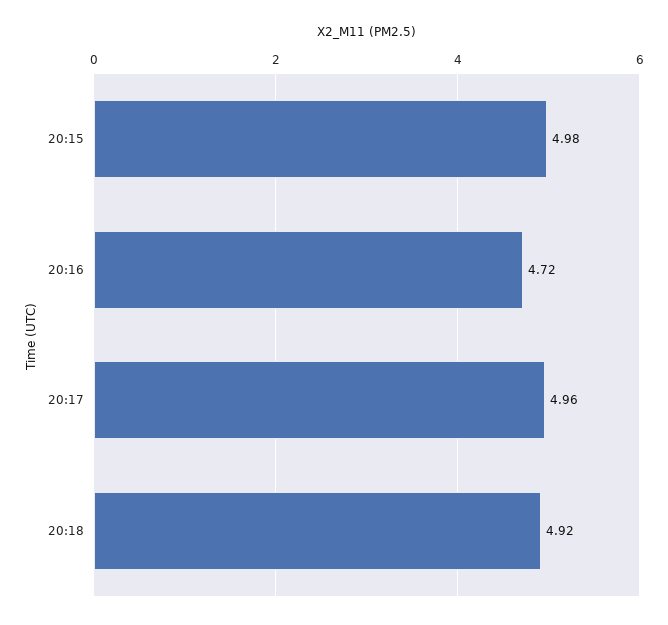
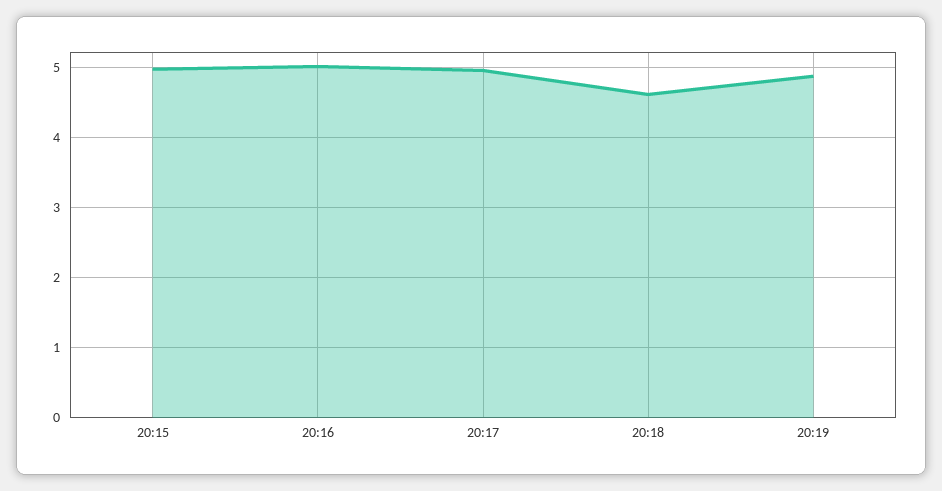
20:16: 4.72 -> 5
20:18: 4.92 -> 4.6
20:19: none -> 4.9

